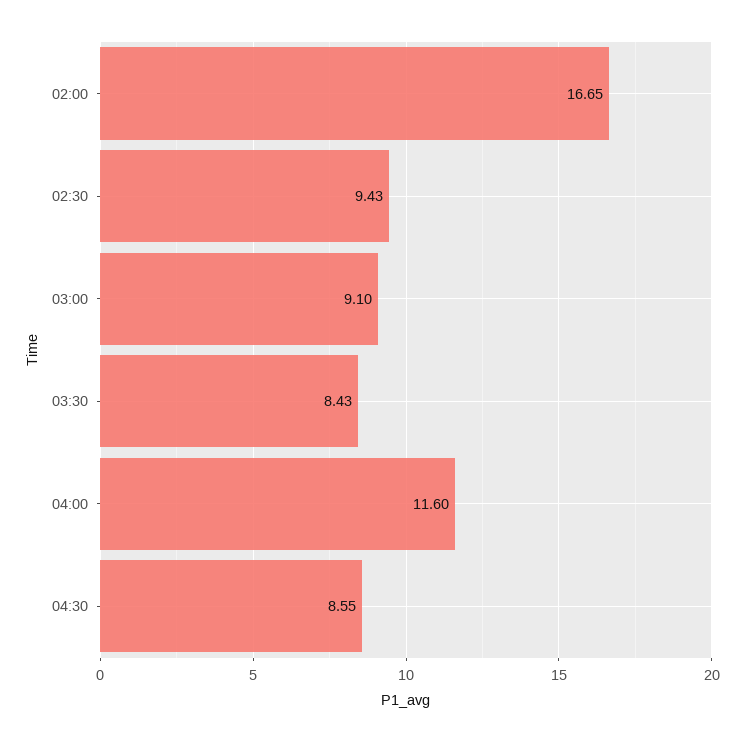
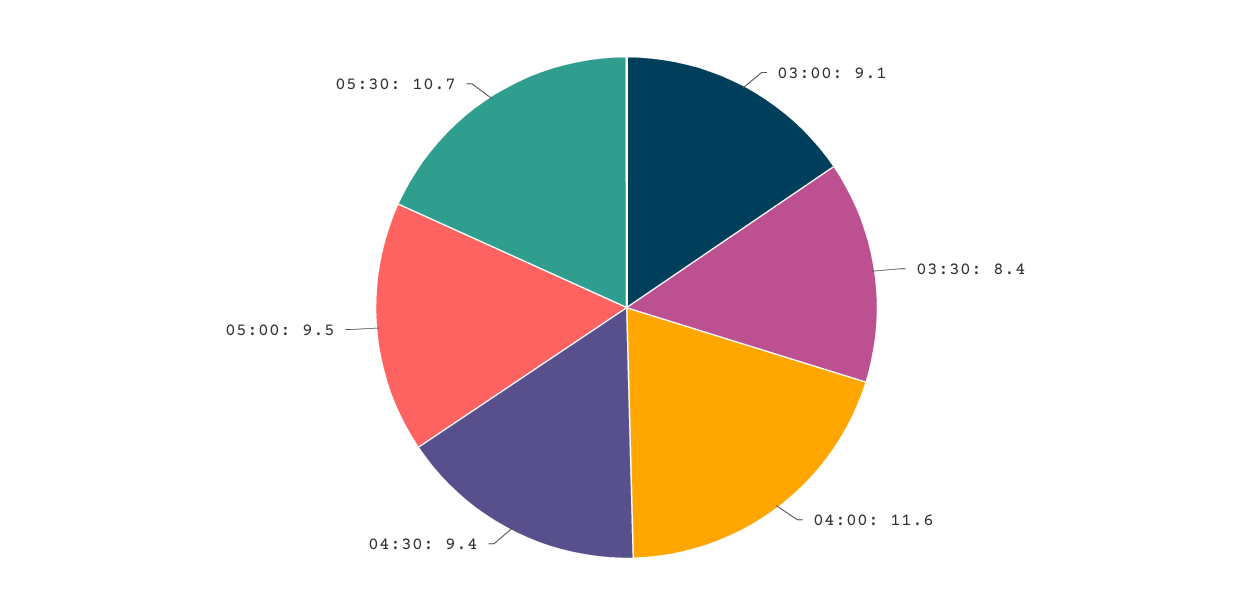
02:00: 16.65 -> none
02:30: 9.43 -> none
04:30: 8.55 -> 9.4
05:00: none -> 9.5
05:30: none -> 10.7

